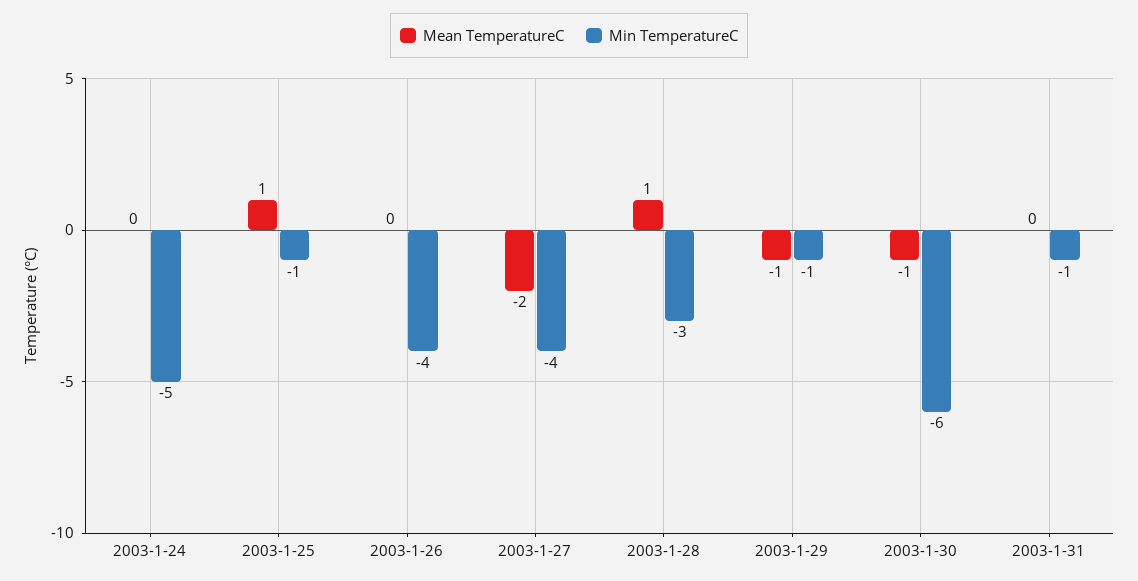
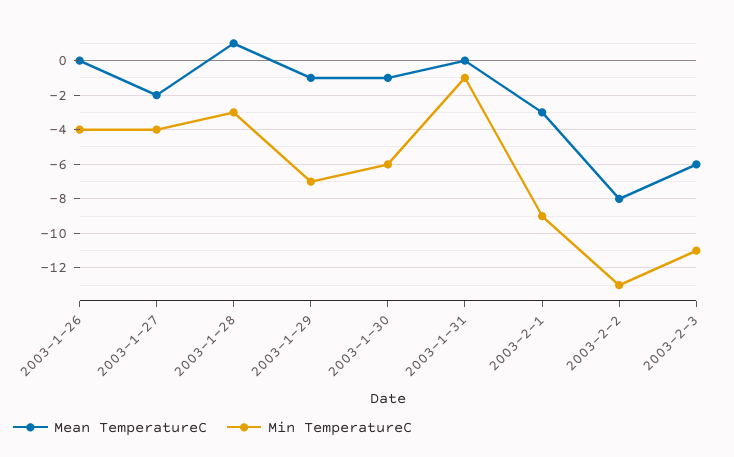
Mean TemperatureC, 2003-1-24: 0 -> none
Min TemperatureC, 2003-1-24: -5 -> none
Mean TemperatureC, 2003-1-25: 1 -> none
Min TemperatureC, 2003-1-25: -1 -> none
Min TemperatureC, 2003-1-29: -1 -> -7
Mean TemperatureC, 2003-2-1: none -> -3
Min TemperatureC, 2003-2-1: none -> -9
Mean TemperatureC, 2003-2-2: none -> -8
Min TemperatureC, 2003-2-2: none -> -13
Mean TemperatureC, 2003-2-3: none -> -6
Min TemperatureC, 2003-2-3: none -> -11

